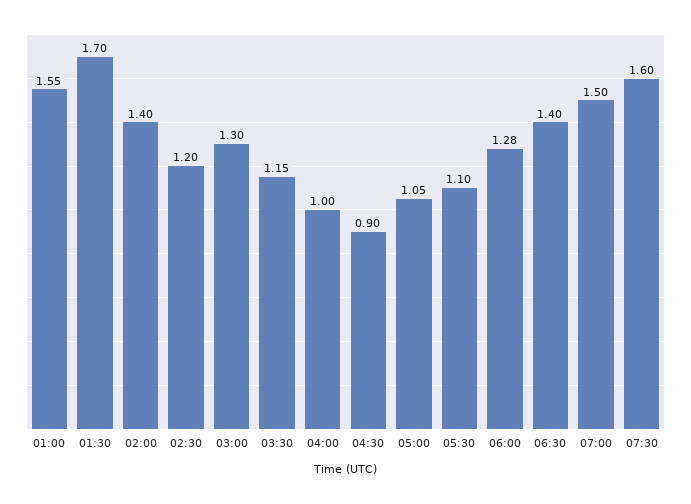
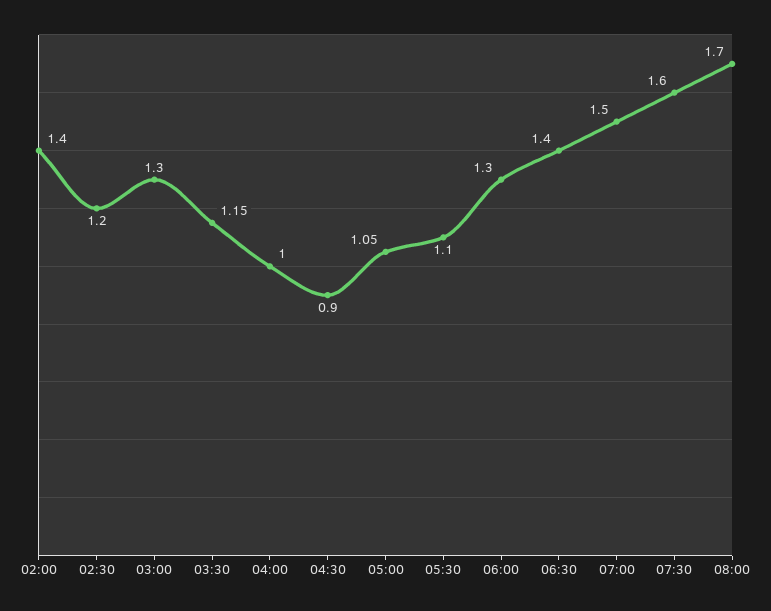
01:00: 1.55 -> none
01:30: 1.7 -> none
06:00: 1.28 -> 1.3
08:00: none -> 1.7

